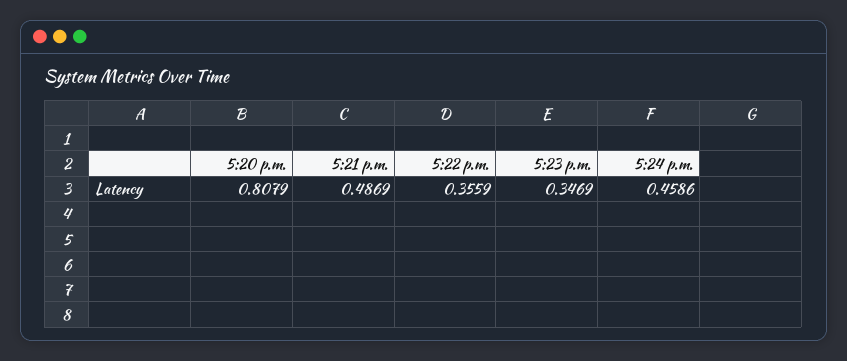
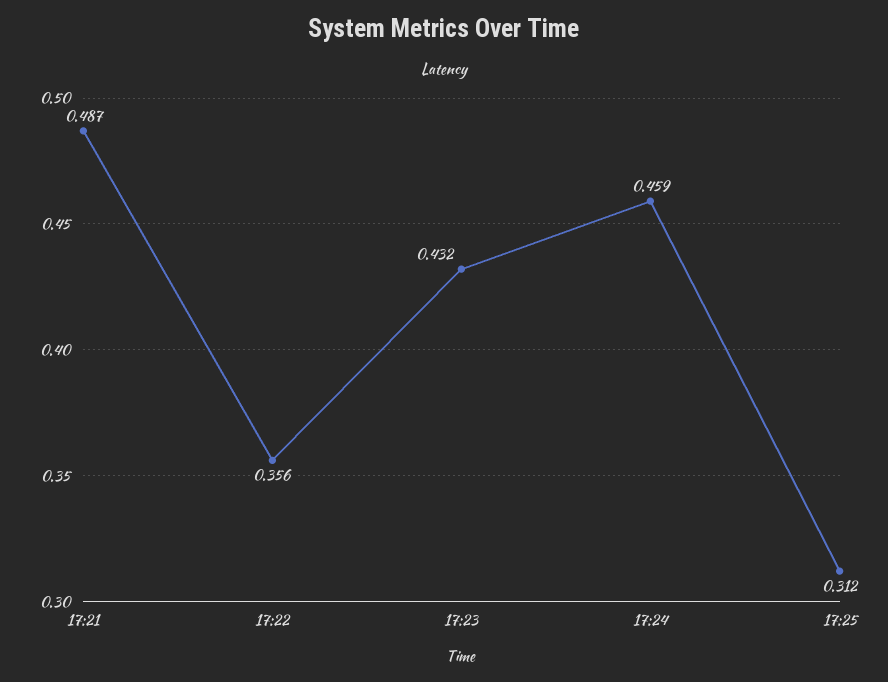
5:20 p.m.: 0.8079 -> none
5:23 p.m.: 0.3469 -> 0.432
17:25: none -> 0.312

